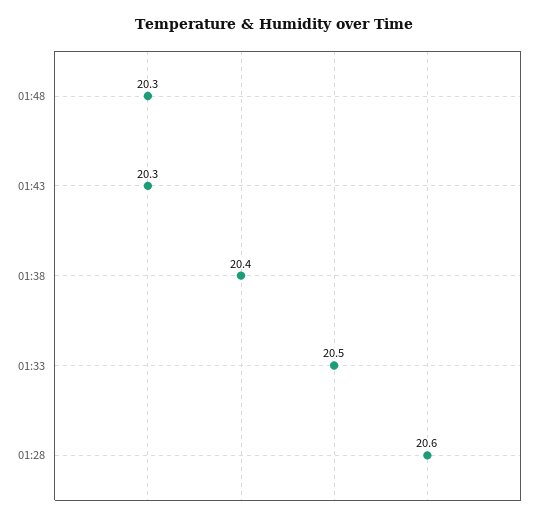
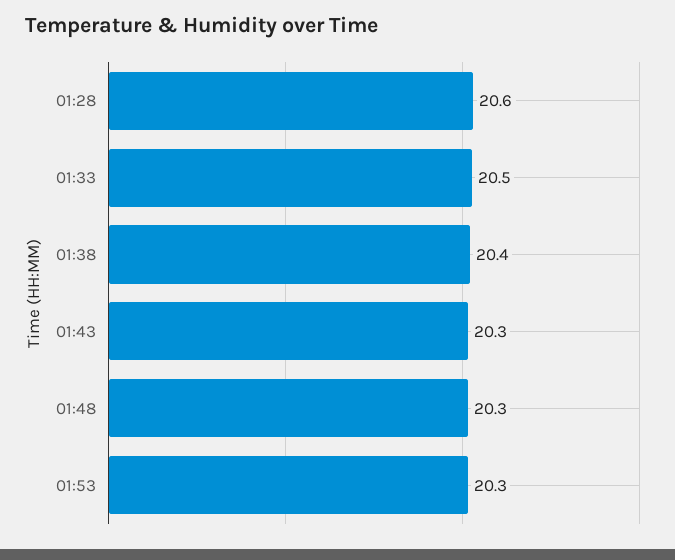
01:53: none -> 20.3

